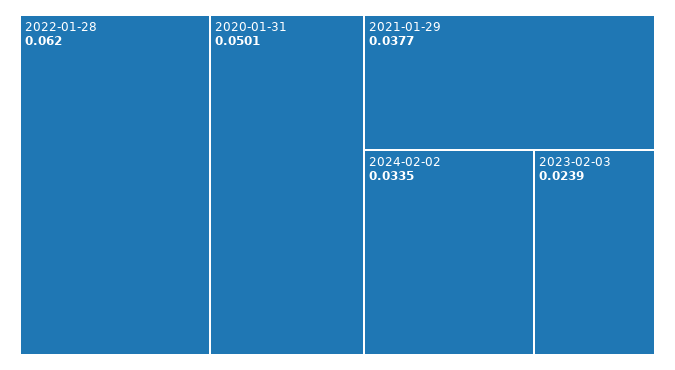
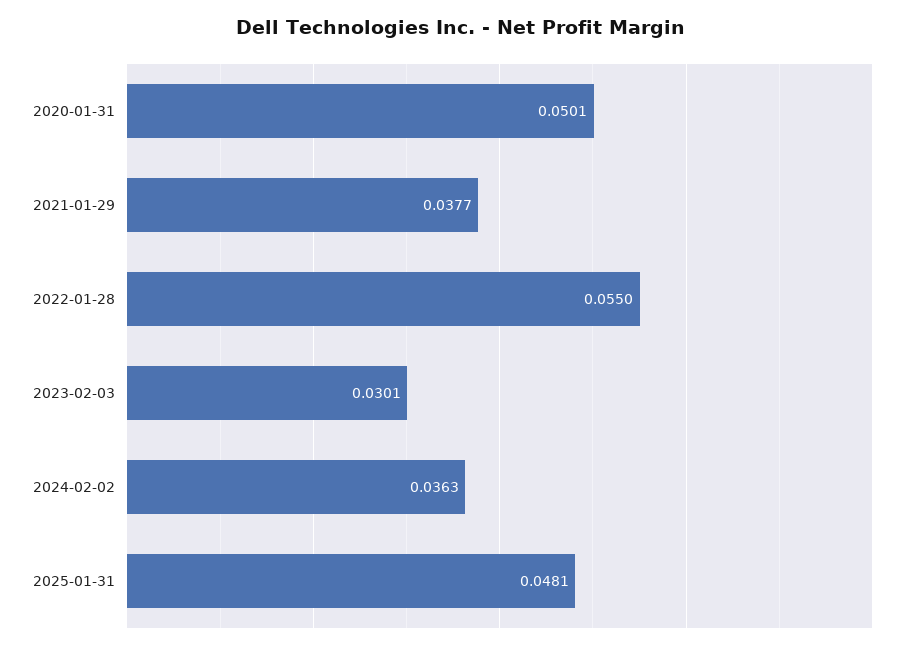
2022-01-28: 0.062 -> 0.055
2024-02-02: 0.0335 -> 0.0363
2023-02-03: 0.0239 -> 0.0301
2025-01-31: none -> 0.0481

